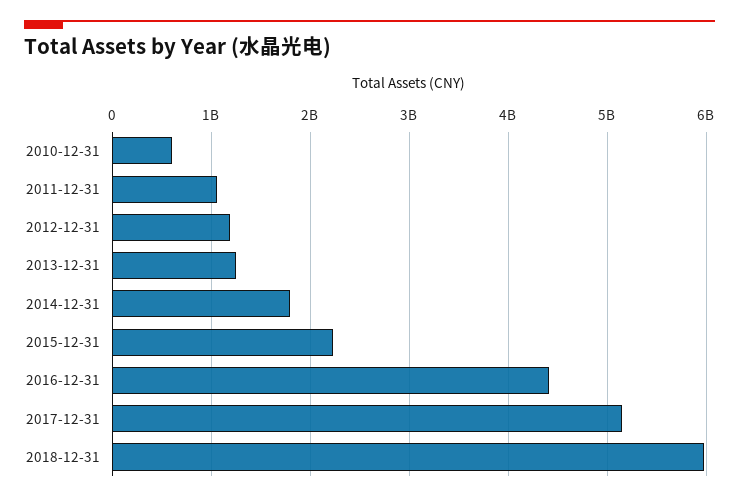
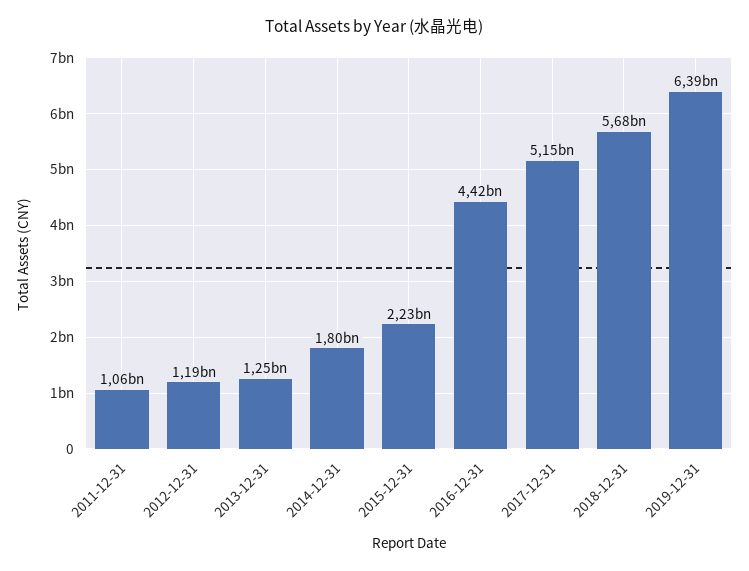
2010-12-31: 600000000 -> none
2018-12-31: 6000000000 -> 5680000000
2019-12-31: none -> 6390000000

